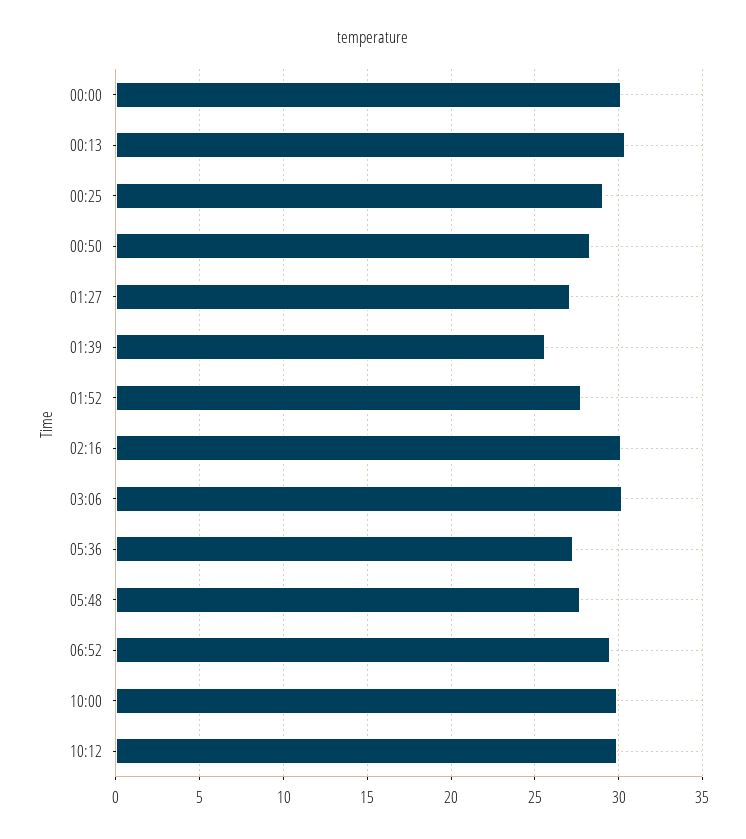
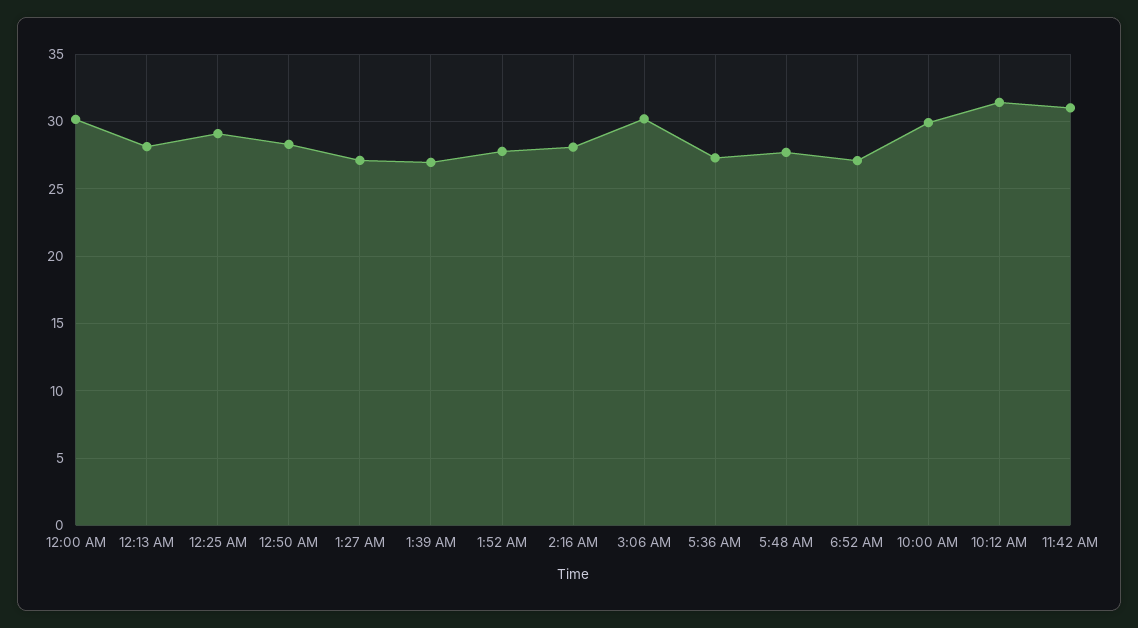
00:13: 30.5 -> 28
01:39: 25.5 -> 27
02:16: 30 -> 28
06:52: 29.5 -> 27
10:12: 30 -> 31.5
11:42 AM: none -> 31

